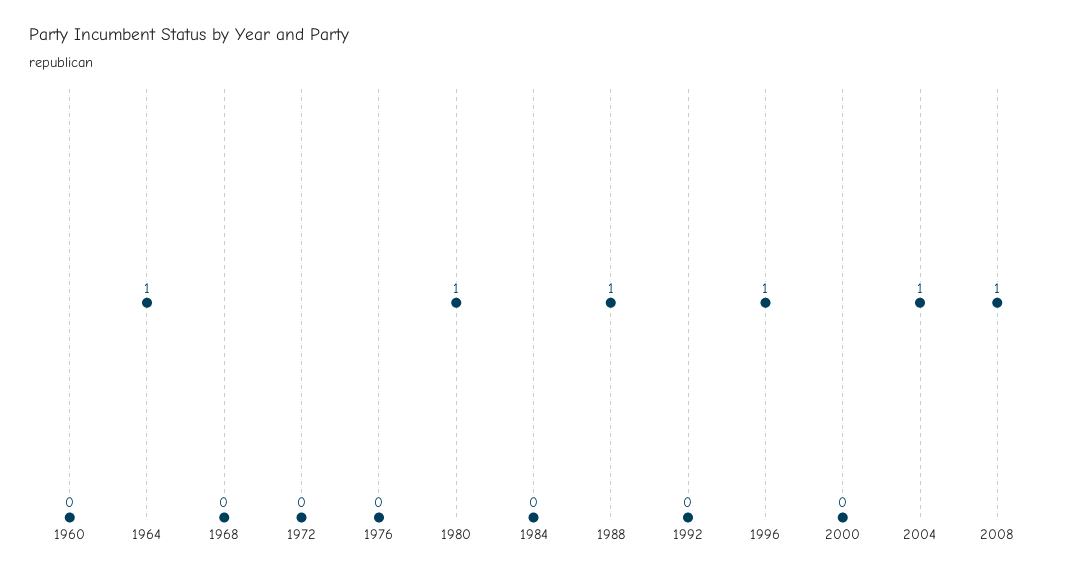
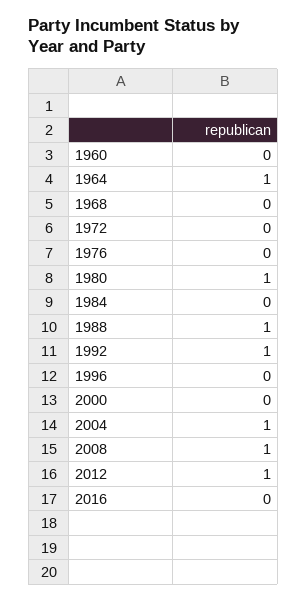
1992: 0 -> 1
1996: 1 -> 0
2012: none -> 1
2016: none -> 0

